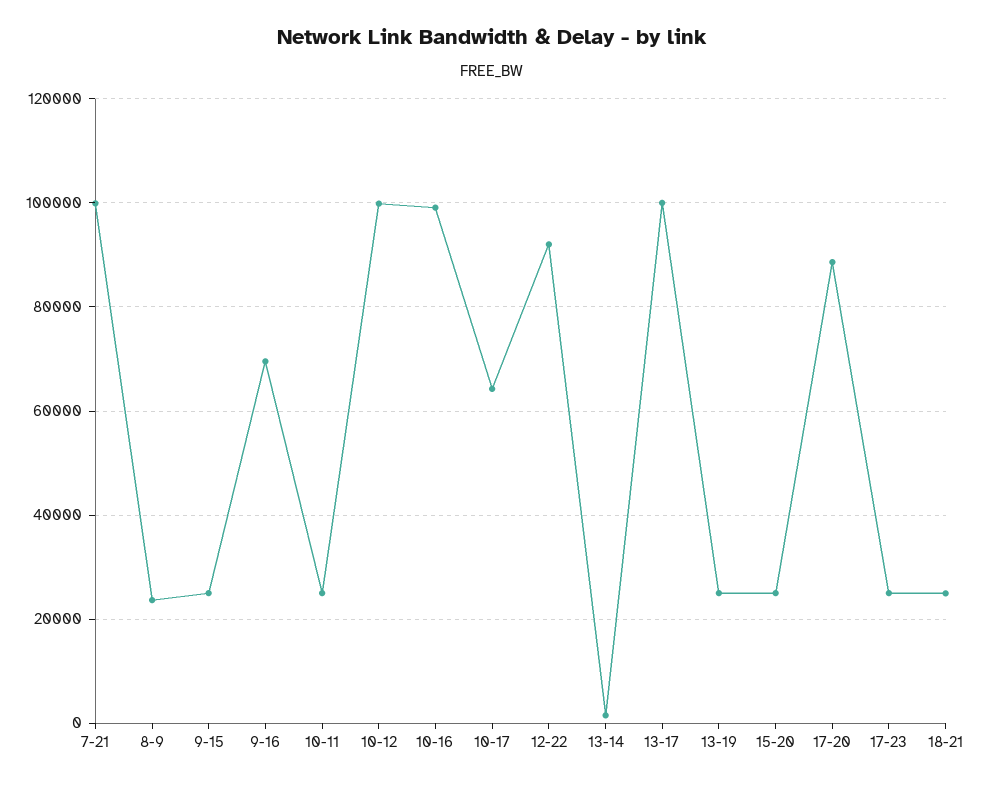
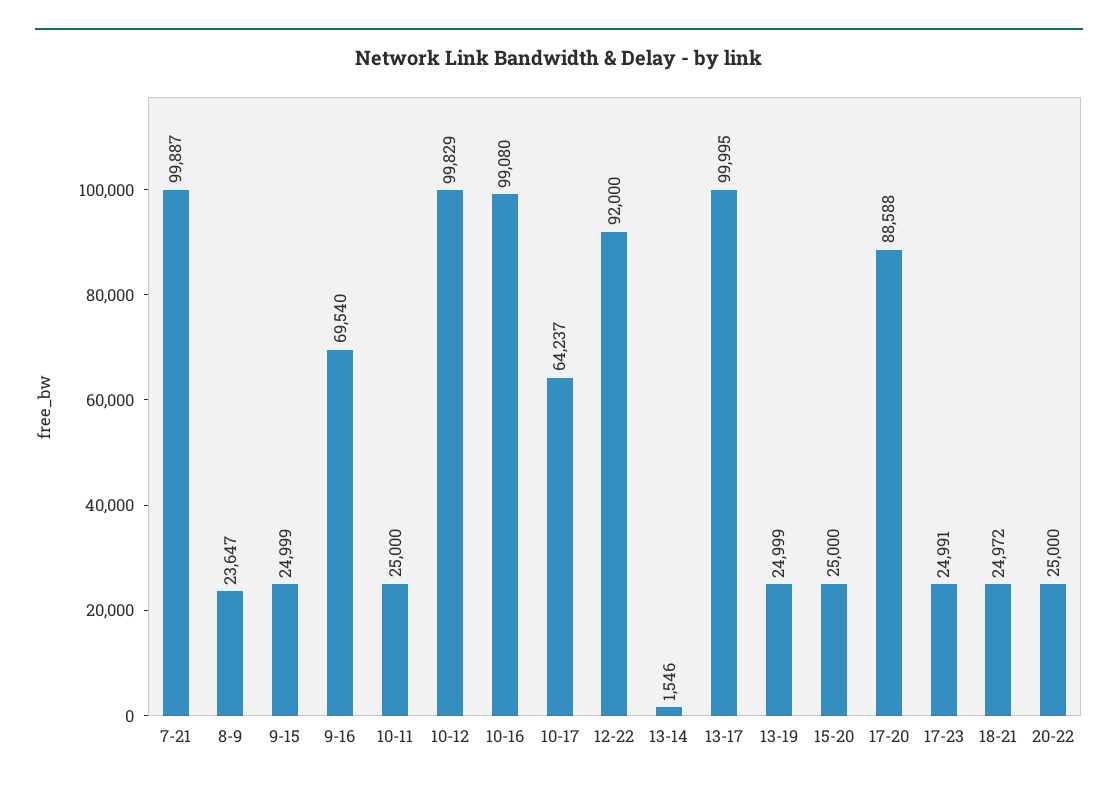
20-22: none -> 25000

